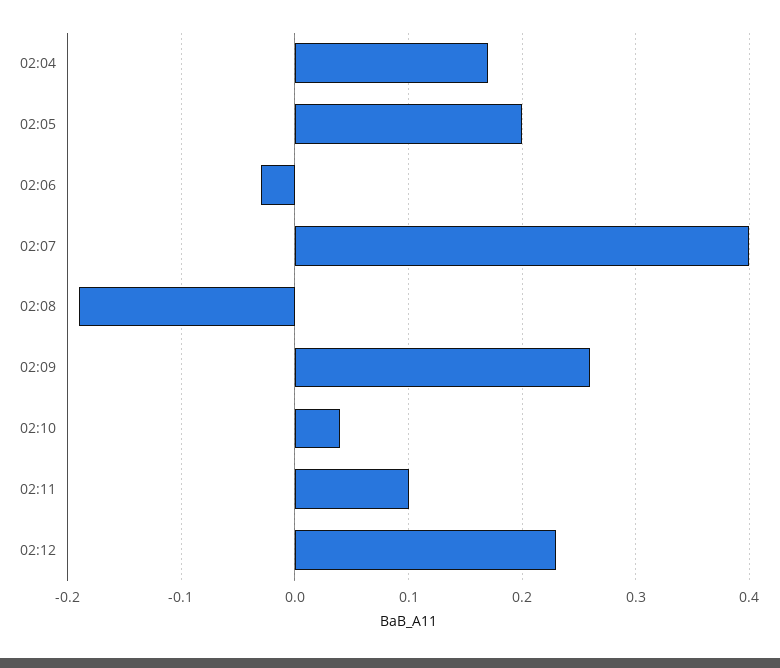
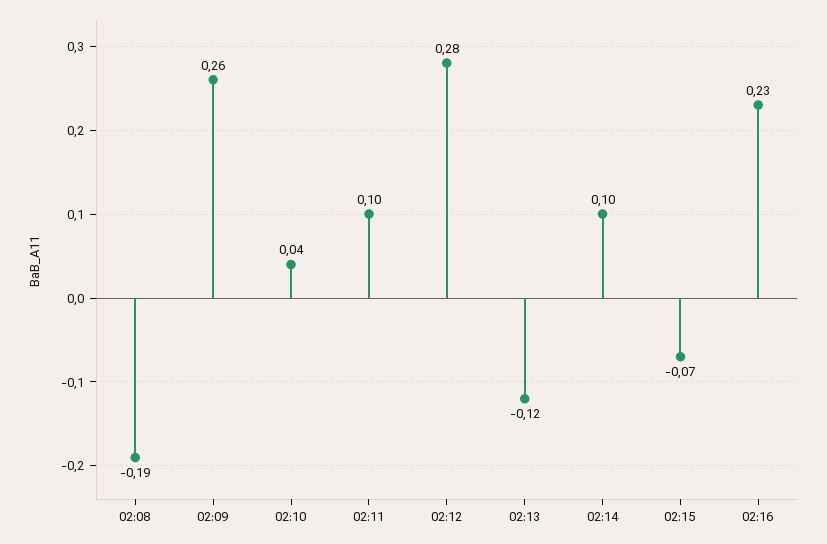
02:04: 0.17 -> none
02:05: 0.2 -> none
02:06: -0.03 -> none
02:07: 0.4 -> none
02:12: 0.23 -> 0.28
02:13: none -> -0.12
02:14: none -> 0.1
02:15: none -> -0.07
02:16: none -> 0.23

